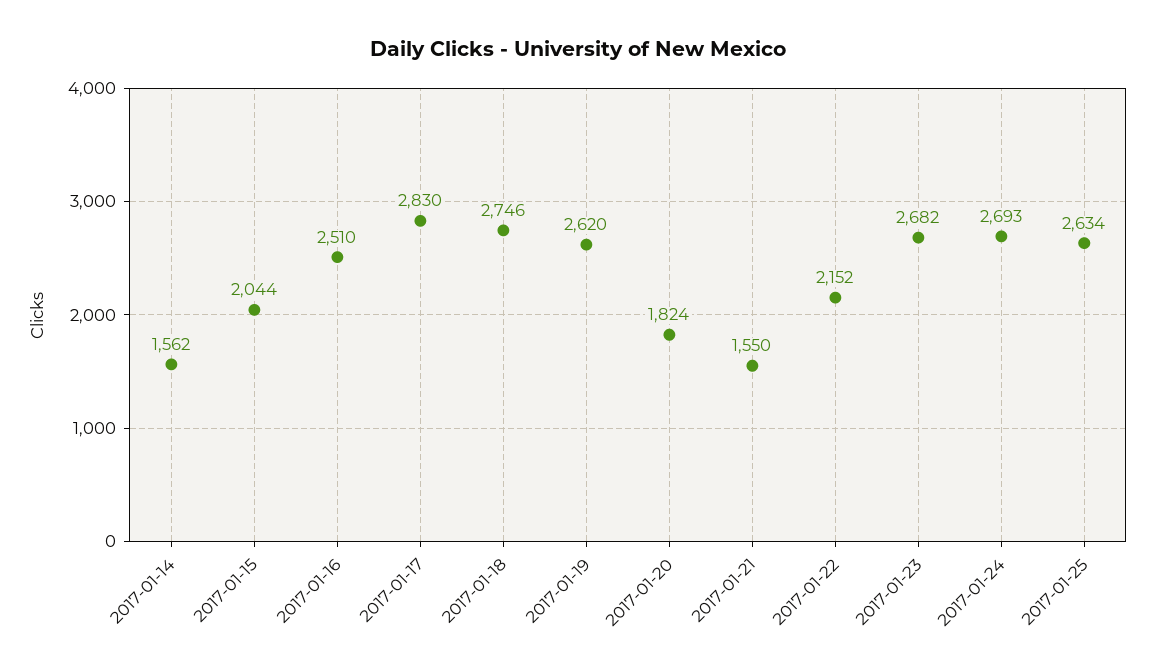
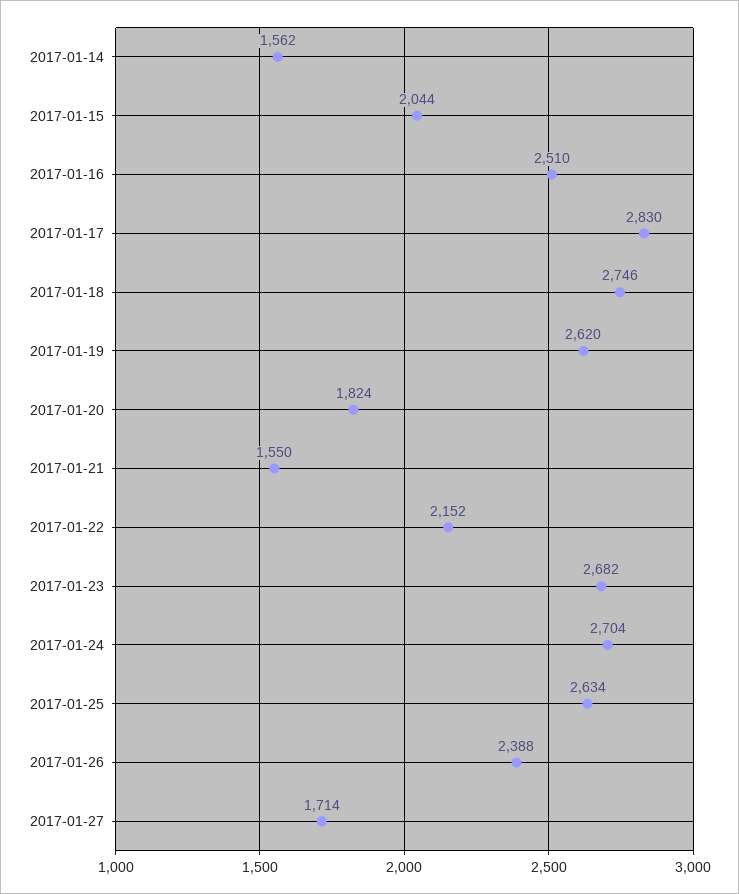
2017-01-24: 2693 -> 2704
2017-01-26: none -> 2388
2017-01-27: none -> 1714

